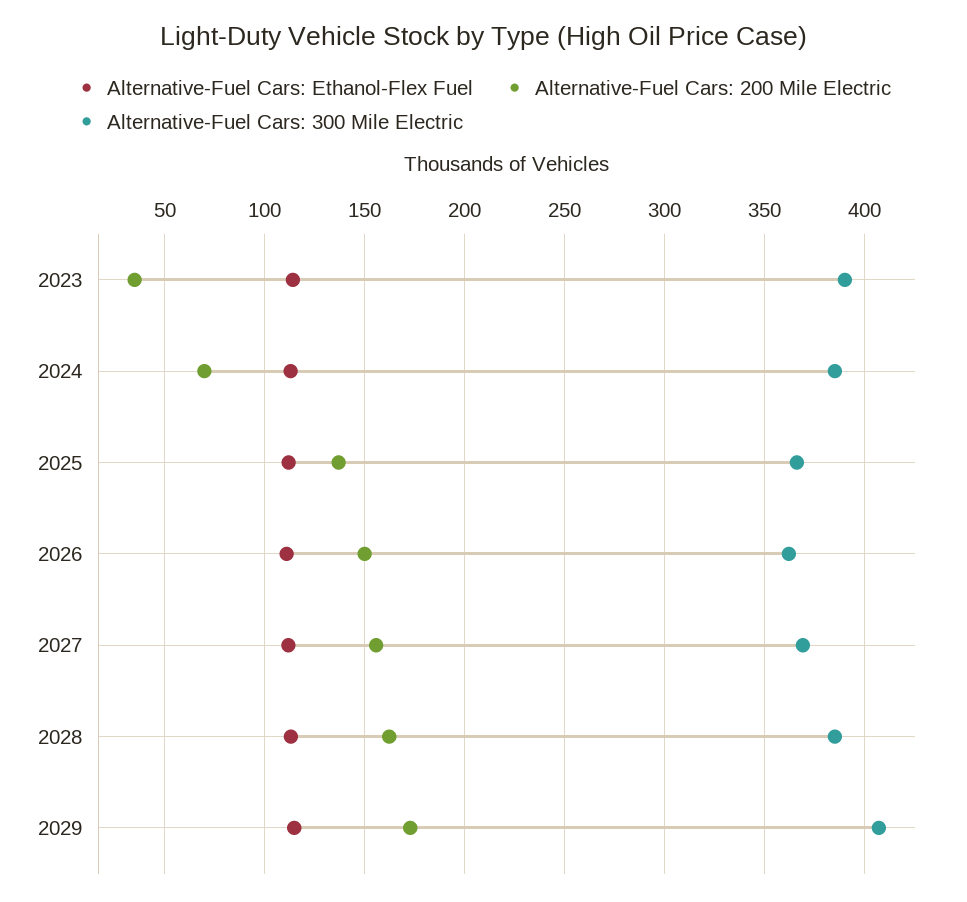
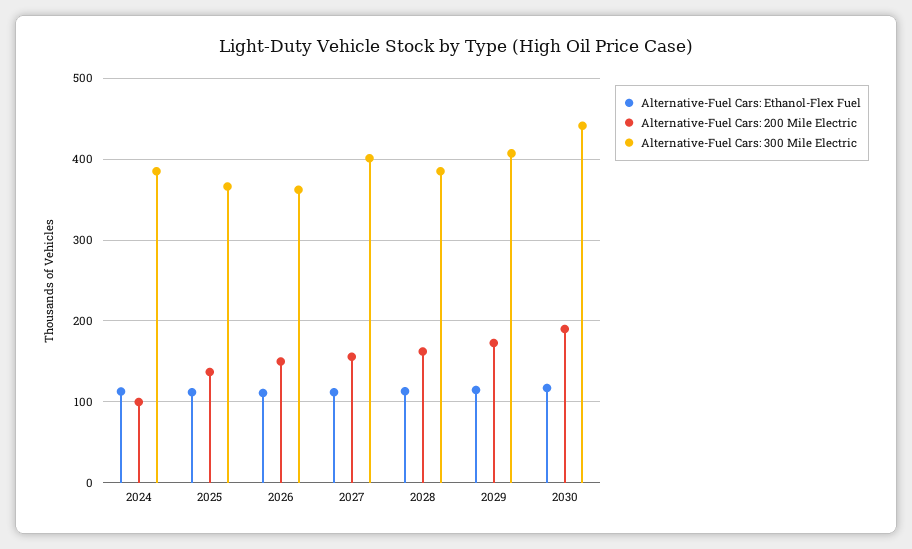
Alternative-Fuel Cars: Ethanol-Flex Fuel, 2023: 115 -> none
Alternative-Fuel Cars: 200 Mile Electric, 2023: 35 -> none
Alternative-Fuel Cars: 300 Mile Electric, 2023: 390 -> none
Alternative-Fuel Cars: 200 Mile Electric, 2024: 70 -> 100
Alternative-Fuel Cars: 300 Mile Electric, 2027: 370 -> 400
Alternative-Fuel Cars: Ethanol-Flex Fuel, 2030: none -> 120
Alternative-Fuel Cars: 200 Mile Electric, 2030: none -> 190
Alternative-Fuel Cars: 300 Mile Electric, 2030: none -> 440

